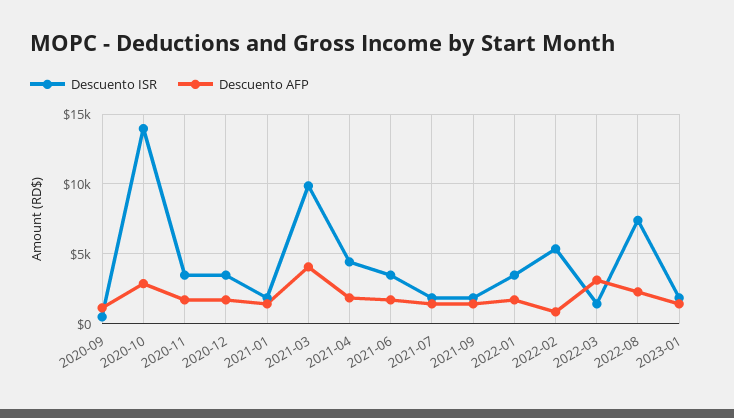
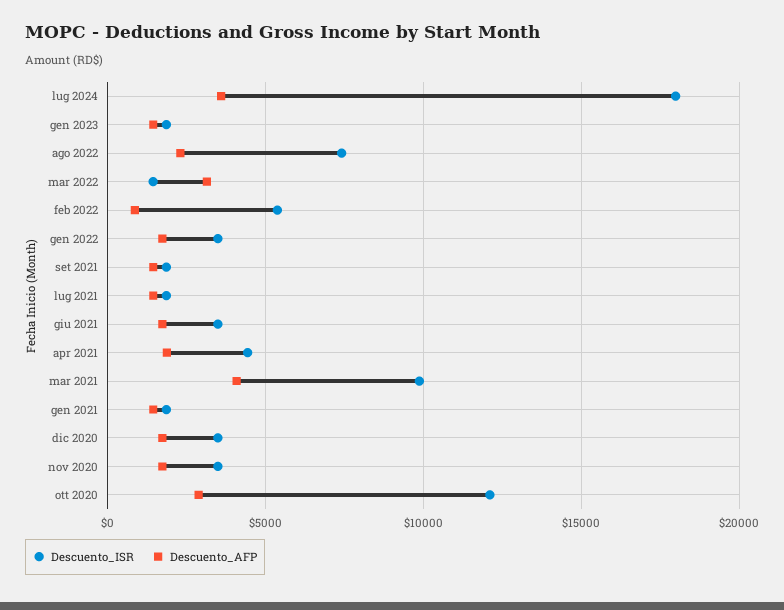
Descuento ISR, 2020-09: 500 -> none
Descuento AFP, 2020-09: 1000 -> none
Descuento ISR, 2020-10: 14000 -> 12000
Descuento ISR, lug 2024: none -> 18000
Descuento AFP, lug 2024: none -> 3500

